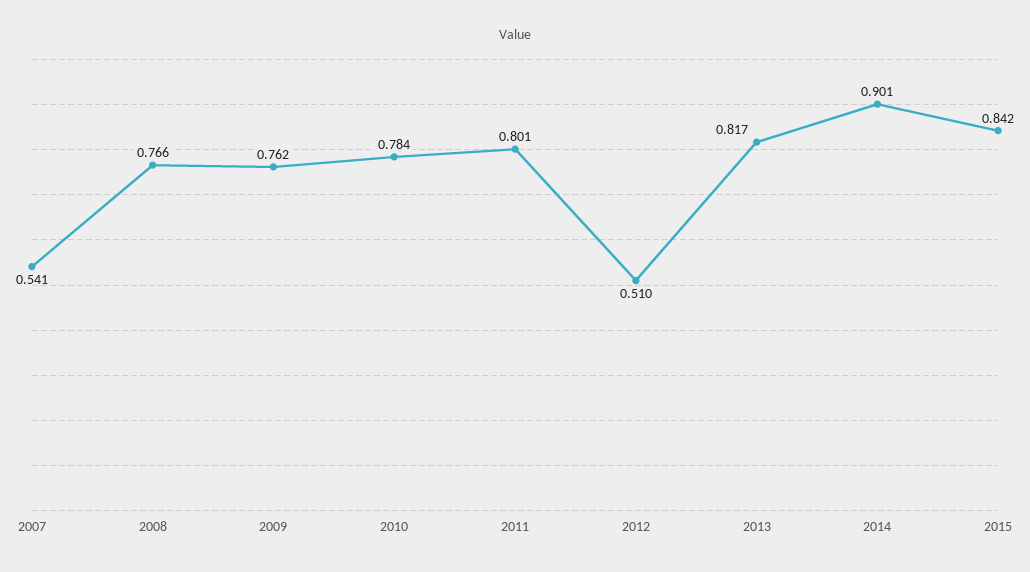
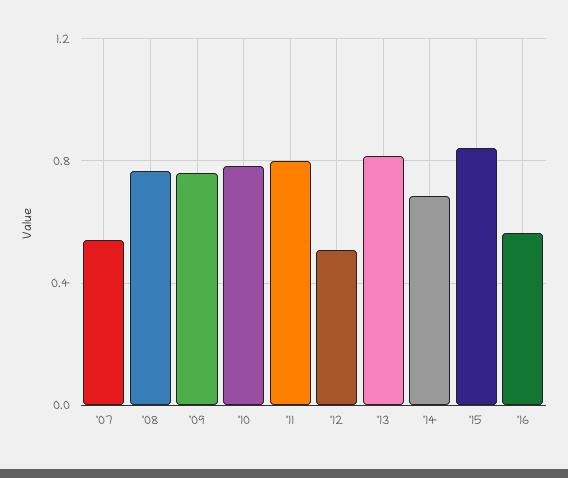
2014: 0.901 -> 0.7
'16: none -> 0.55

